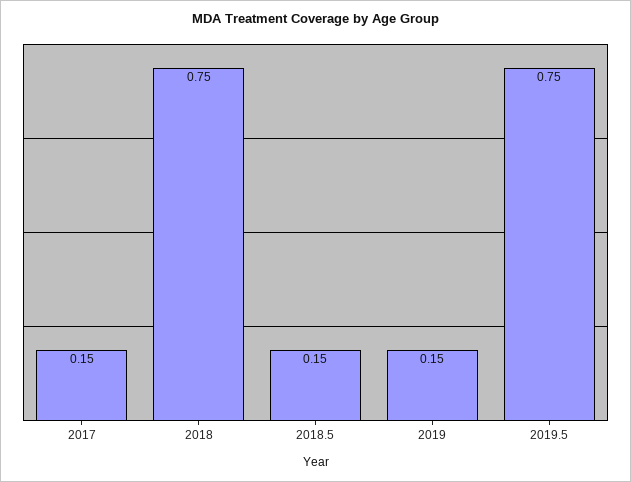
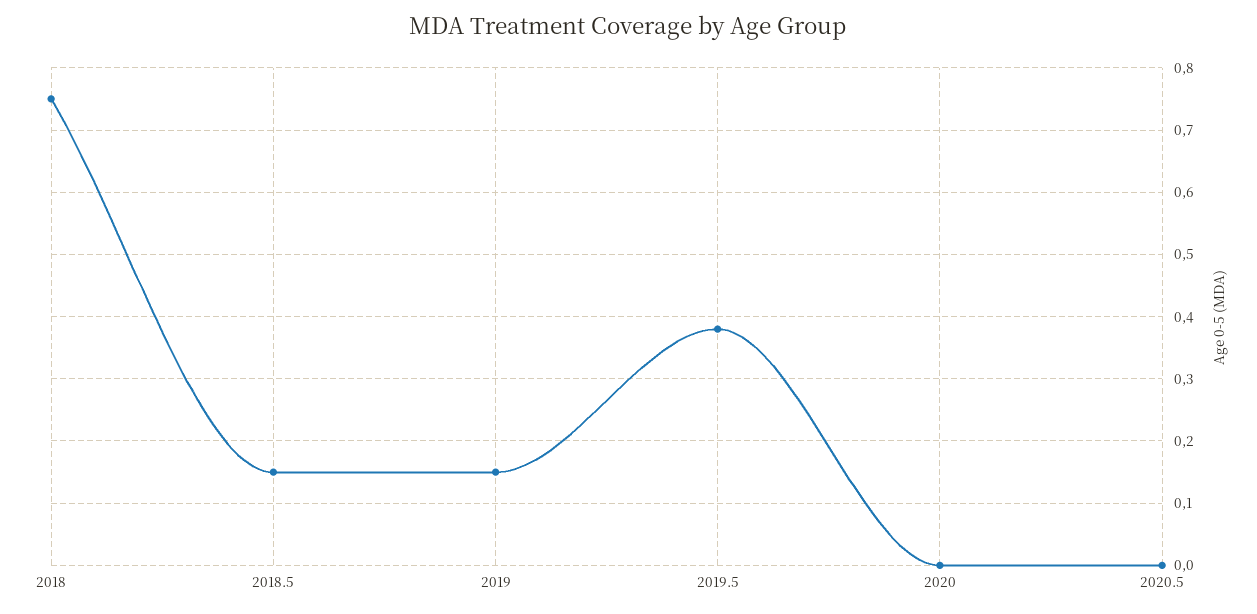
2017: 0.15 -> none
2019.5: 0.75 -> 0.38
2020: none -> 0
2020.5: none -> 0

